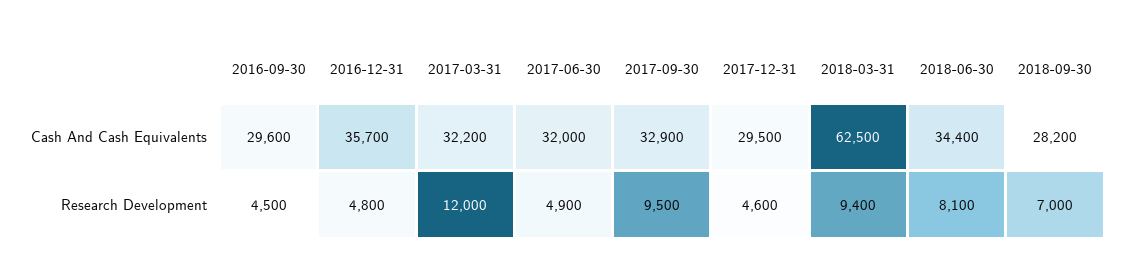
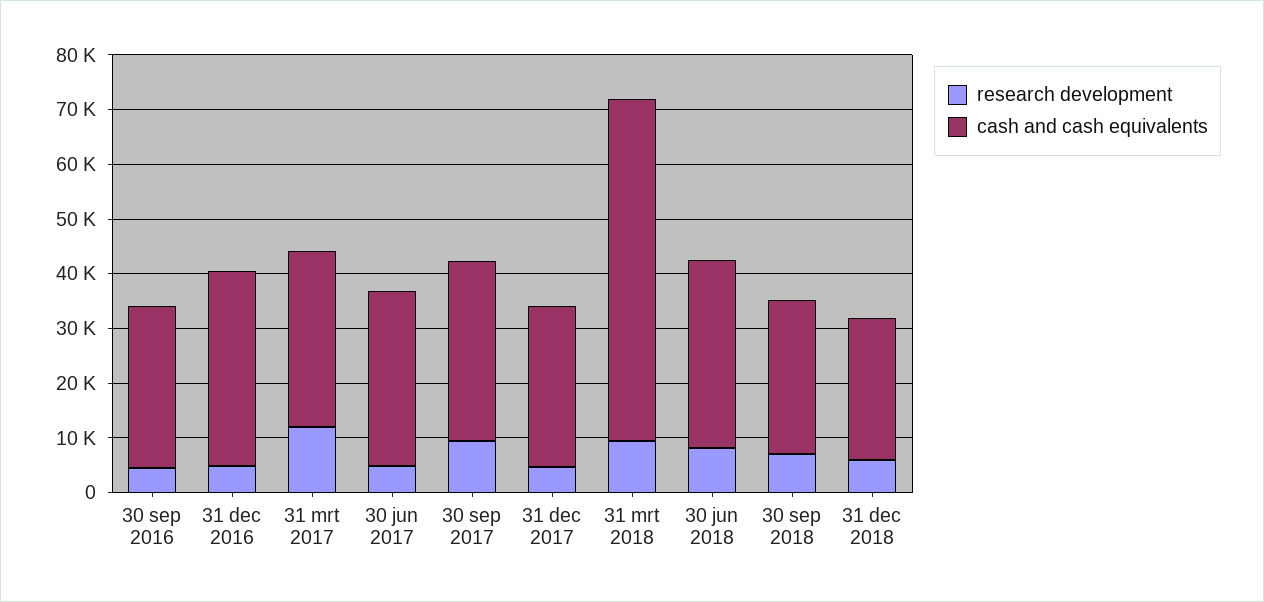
Research Development, 31 dec 2018: none -> 6000
Cash And Cash Equivalents, 31 dec 2018: none -> 26000

